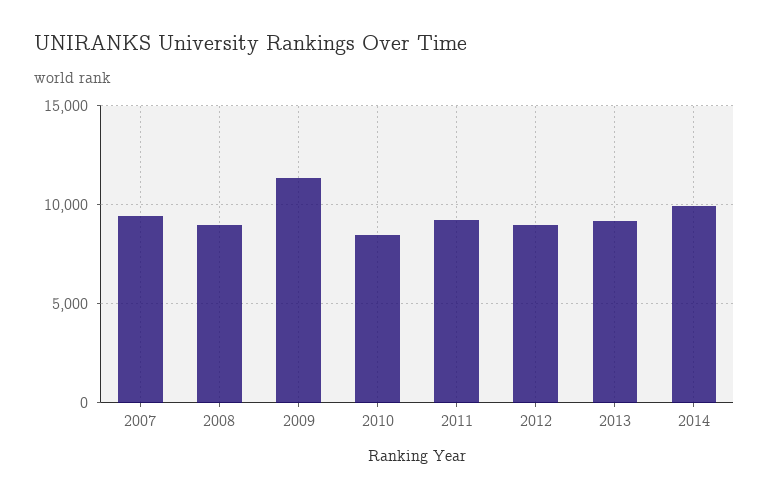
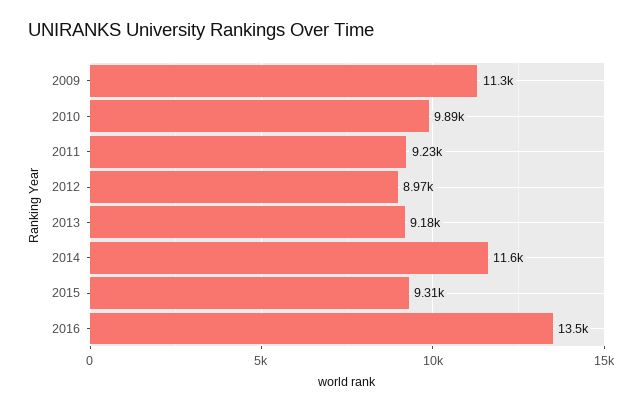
2007: 9500 -> none
2008: 9000 -> none
2010: 8500 -> 9890
2014: 10000 -> 11600
2015: none -> 9310
2016: none -> 13500

